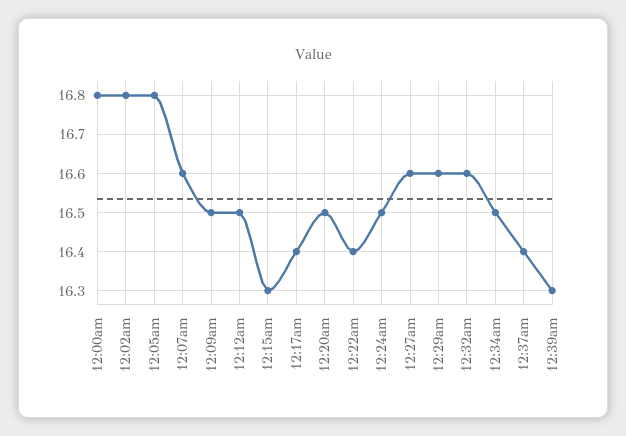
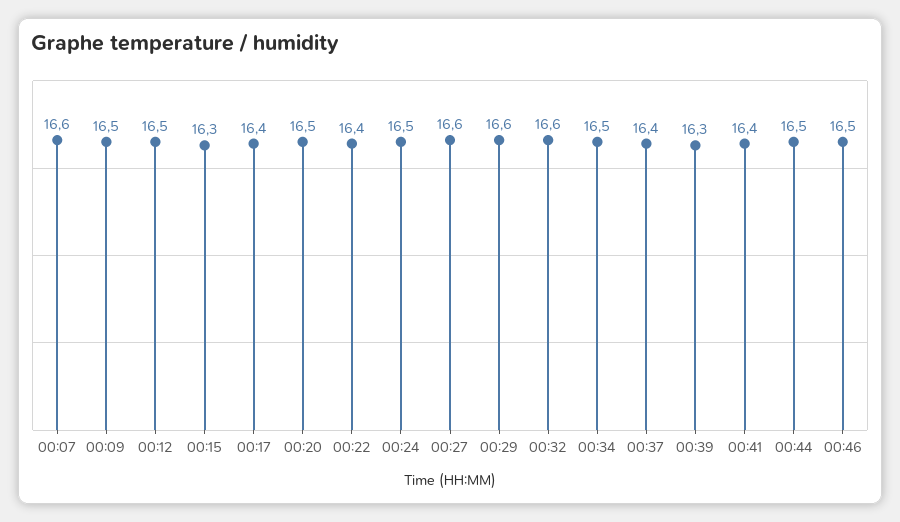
12:00am: 16.8 -> none
12:02am: 16.8 -> none
12:05am: 16.8 -> none
00:41: none -> 16.4
00:44: none -> 16.5
00:46: none -> 16.5

